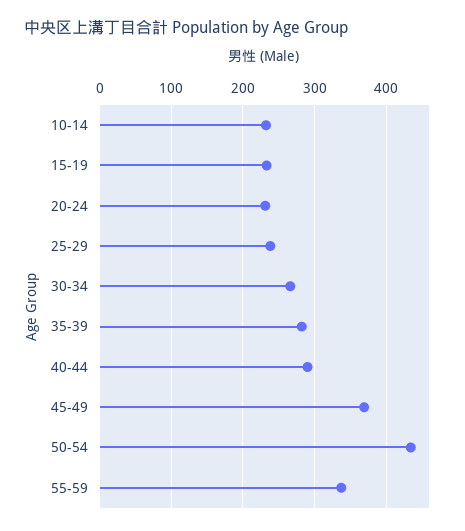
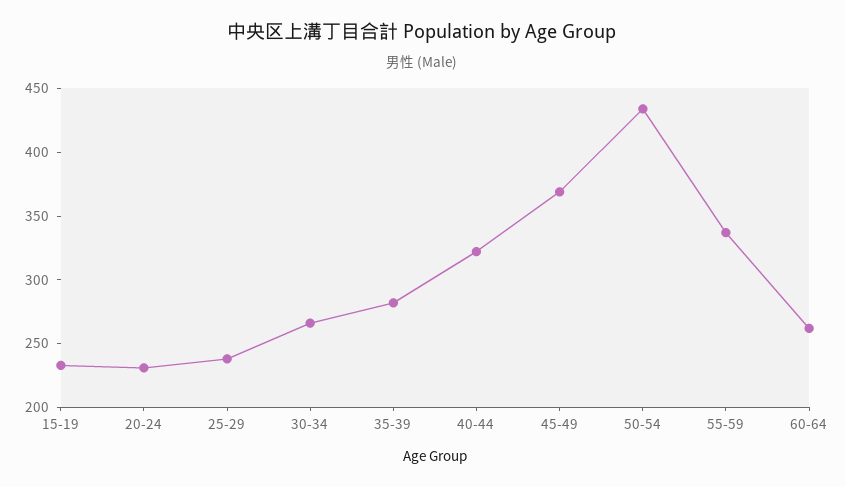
10-14: 230 -> none
40-44: 290 -> 320
60-64: none -> 260

